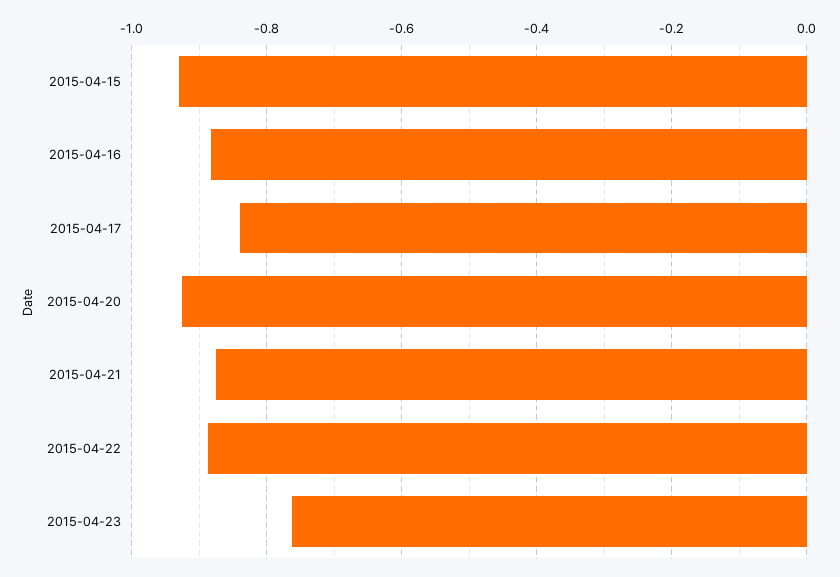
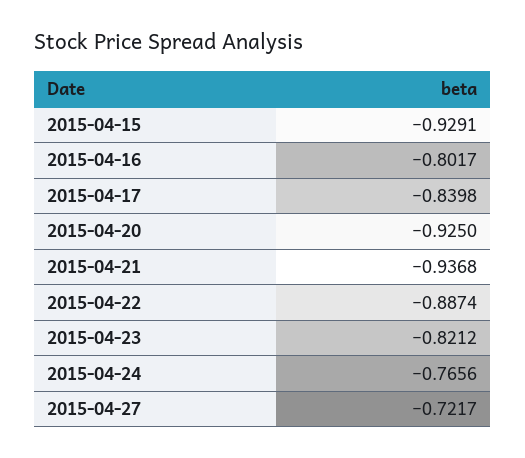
2015-04-16: -0.88 -> -0.8017
2015-04-21: -0.88 -> -0.9368
2015-04-23: -0.76 -> -0.8212
2015-04-24: none -> -0.7656
2015-04-27: none -> -0.7217

